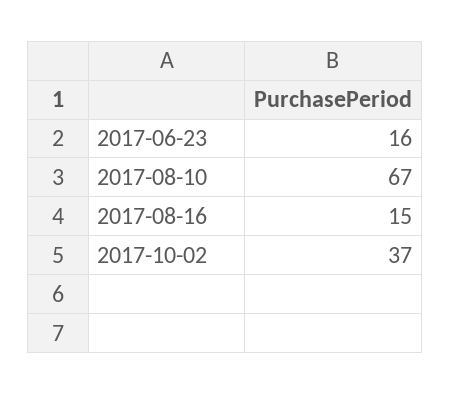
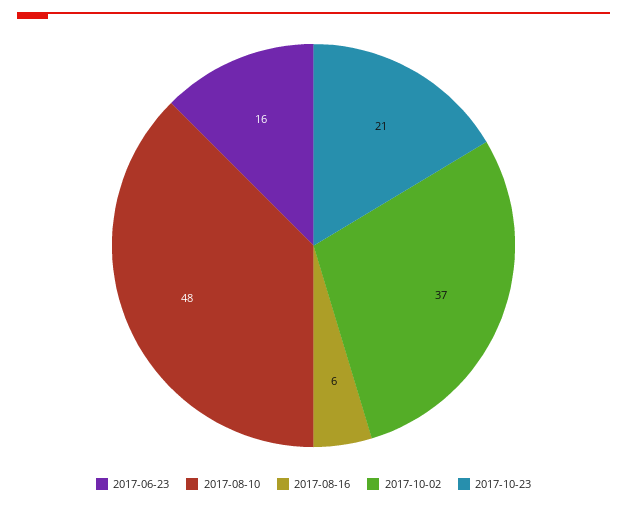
2017-08-10: 67 -> 48
2017-08-16: 15 -> 6
2017-10-23: none -> 21

